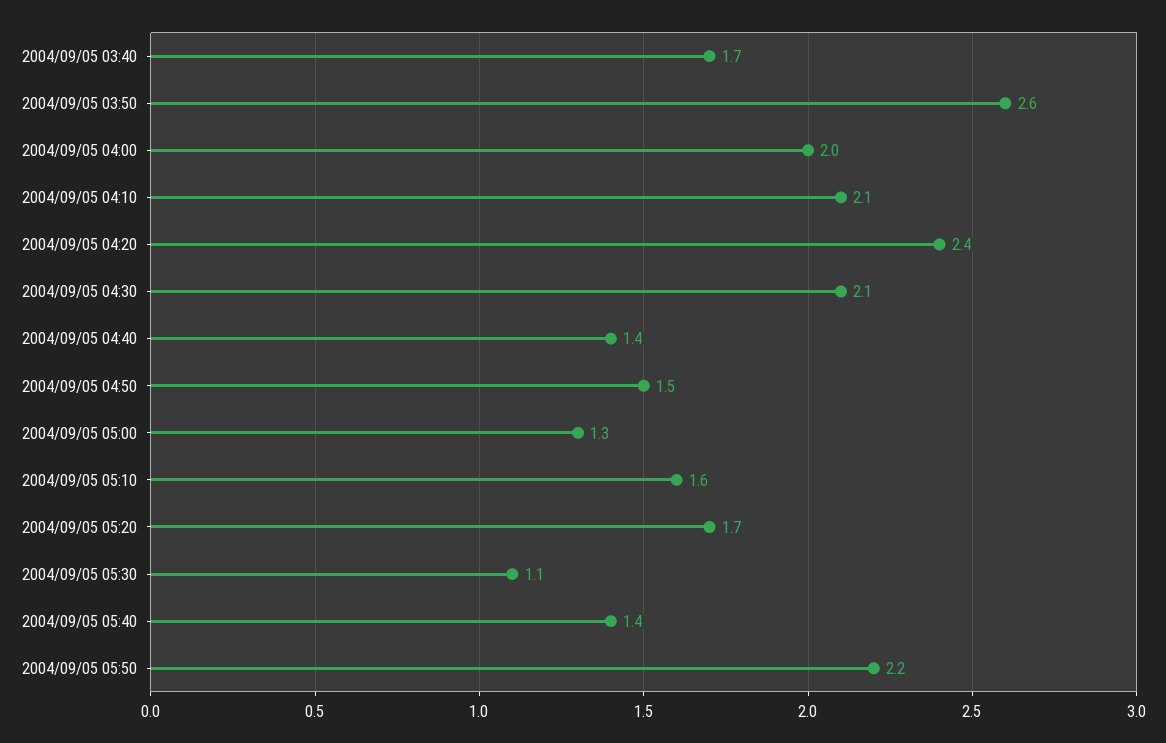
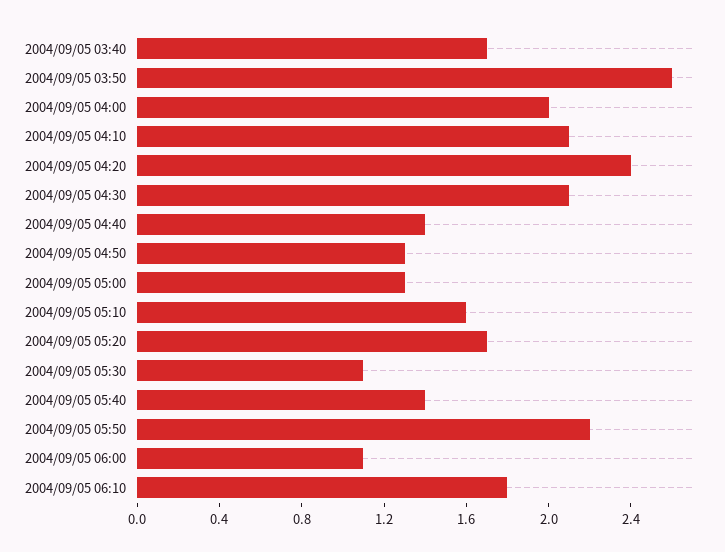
2004/09/05 04:50: 1.5 -> 1.3
2004/09/05 06:00: none -> 1.1
2004/09/05 06:10: none -> 1.8

